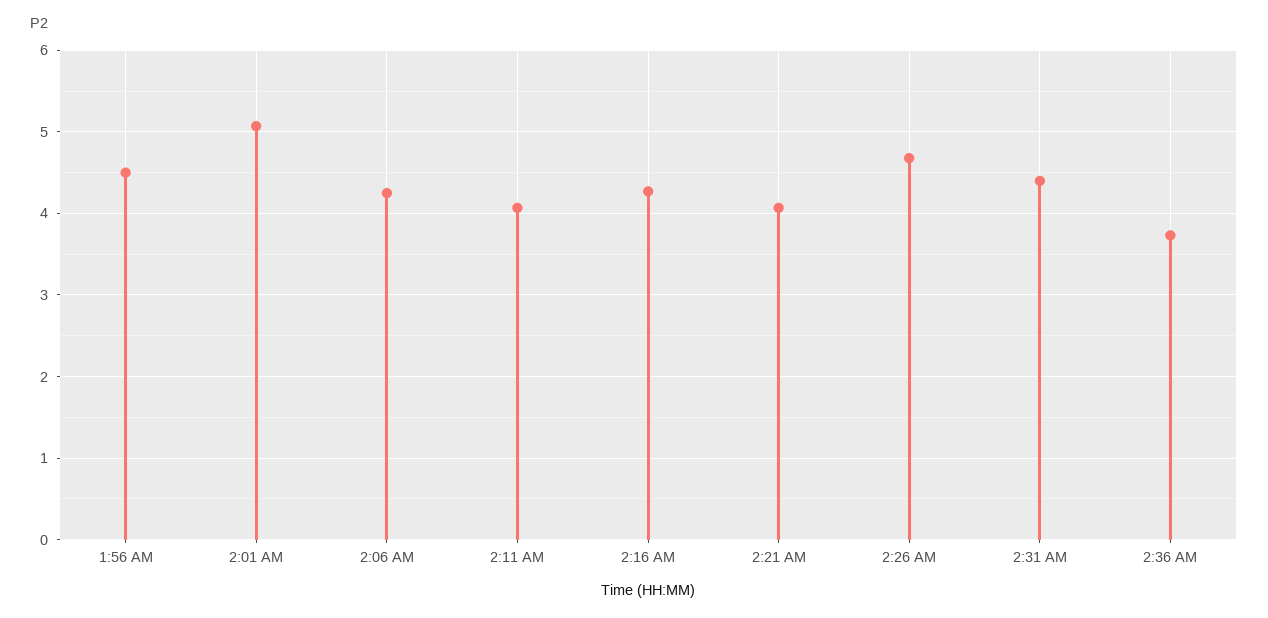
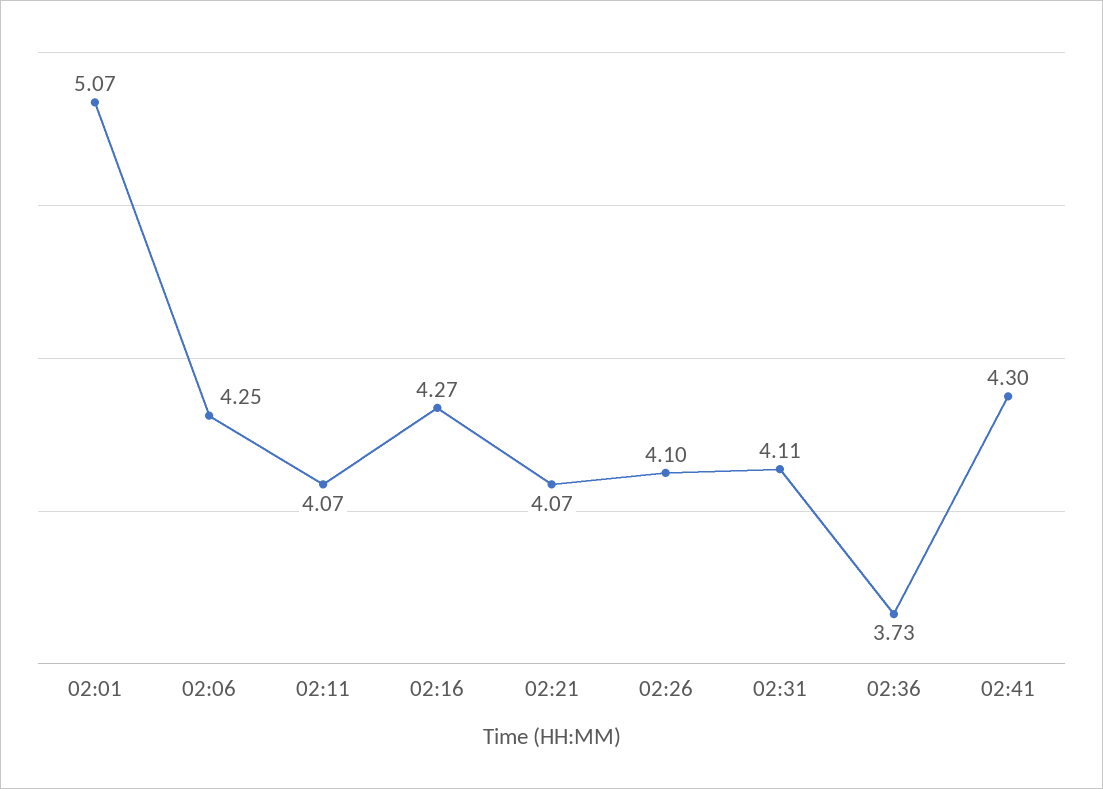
1:56 AM: 4.5 -> none
2:26 AM: 4.7 -> 4.1
2:31 AM: 4.4 -> 4.11
02:41: none -> 4.3

